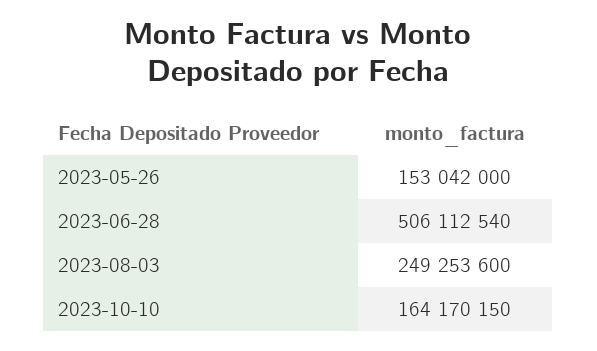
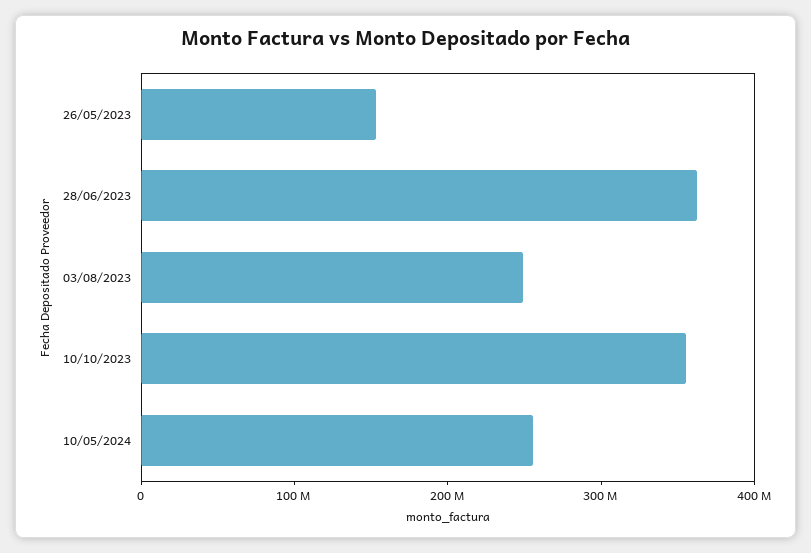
2023-06-28: 506112540 -> 360000000
2023-10-10: 164170150 -> 360000000
10/05/2024: none -> 260000000

